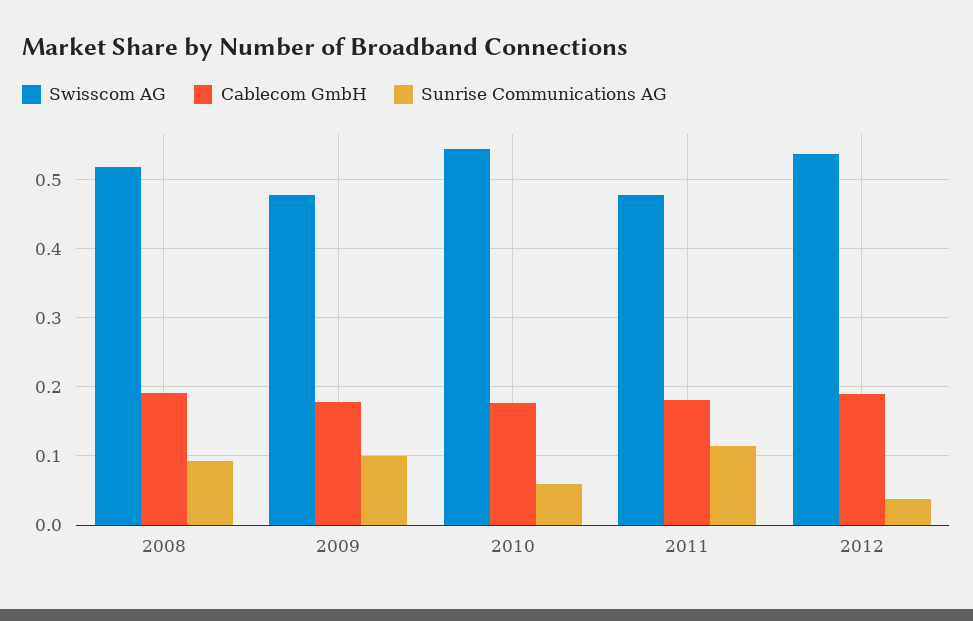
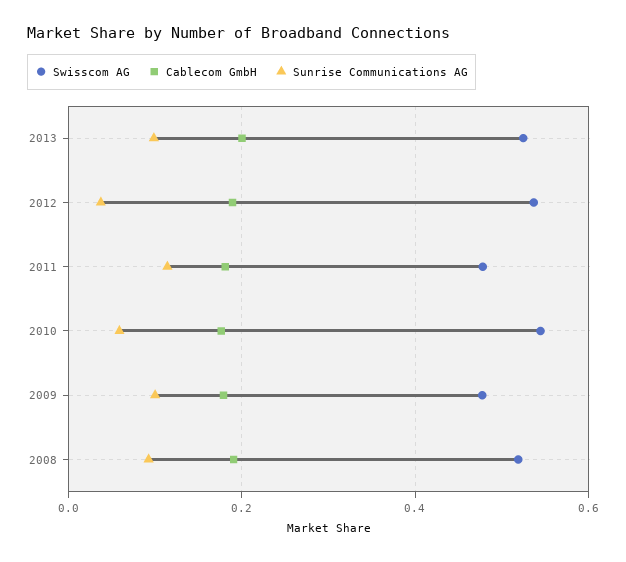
Swisscom AG, 2013: none -> 0.52
Cablecom GmbH, 2013: none -> 0.2
Sunrise Communications AG, 2013: none -> 0.1

